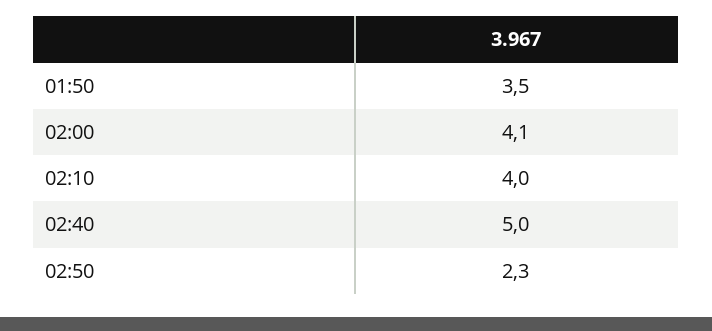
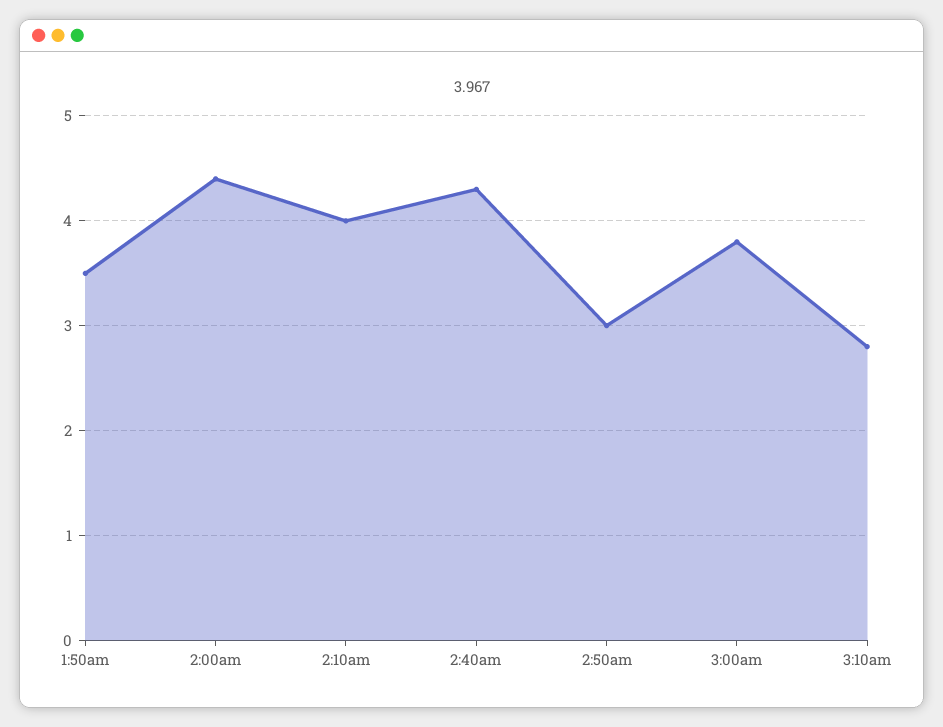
02:00: 4.1 -> 4.4
02:40: 5 -> 4.3
02:50: 2.3 -> 3
3:00am: none -> 3.8
3:10am: none -> 2.8

